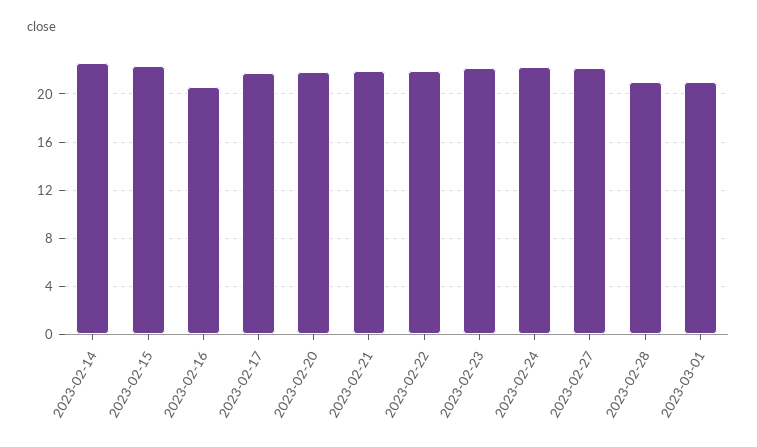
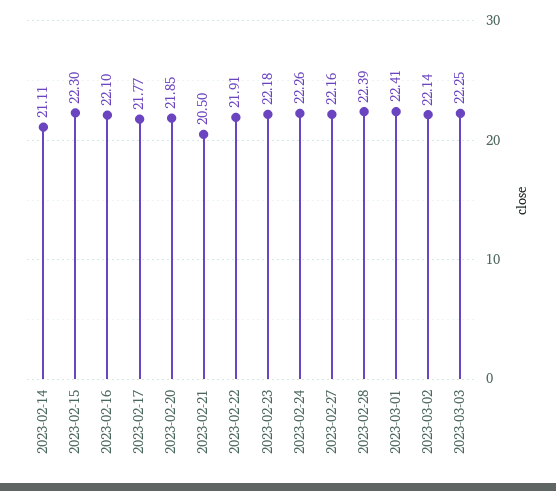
2023-02-14: 22.5 -> 21.11
2023-02-16: 20.5 -> 22.1
2023-02-21: 22 -> 20.5
2023-02-28: 21 -> 22.39
2023-03-01: 21 -> 22.41
2023-03-02: none -> 22.14
2023-03-03: none -> 22.25

